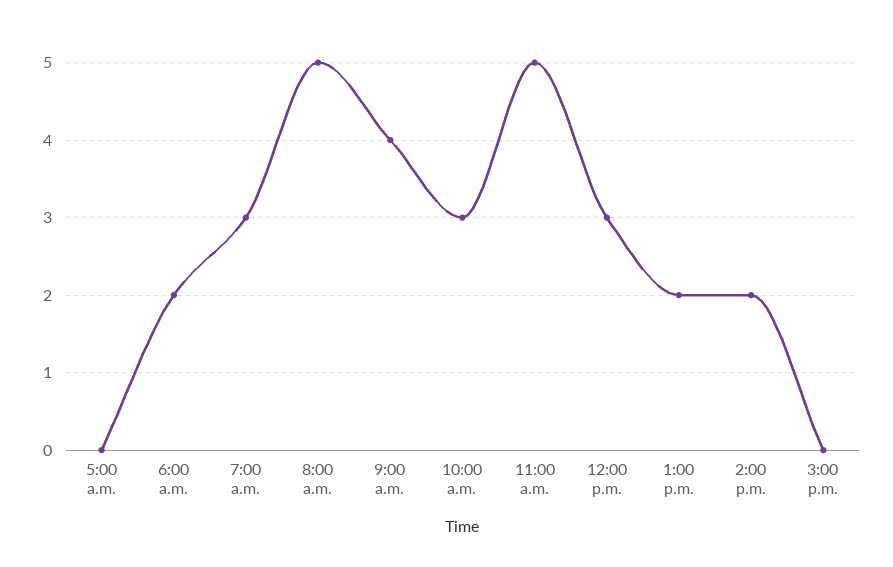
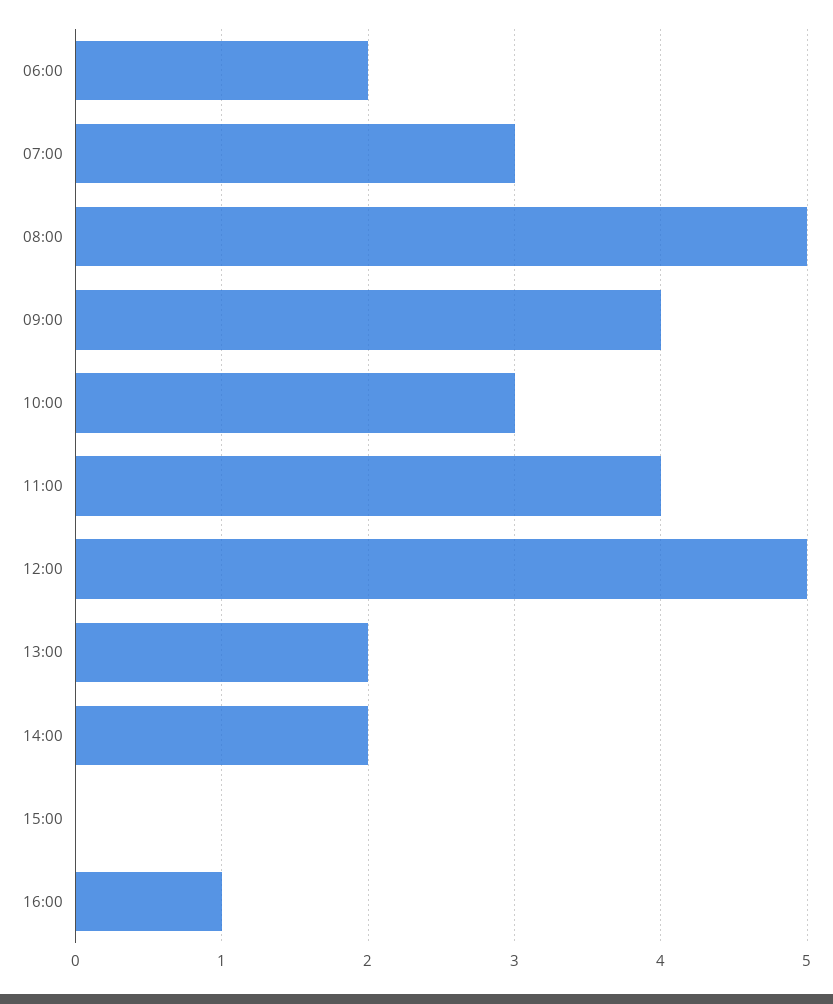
5:00 a.m.: 0 -> none
11:00 a.m.: 5 -> 4
12:00 p.m.: 3 -> 5
16:00: none -> 1

